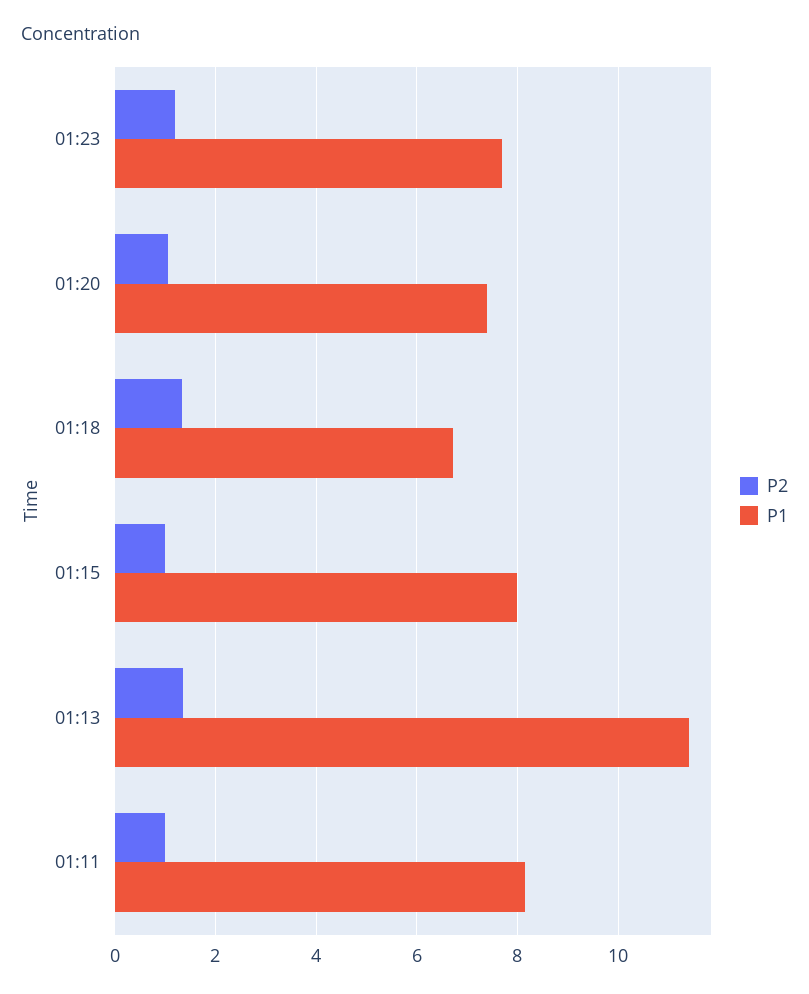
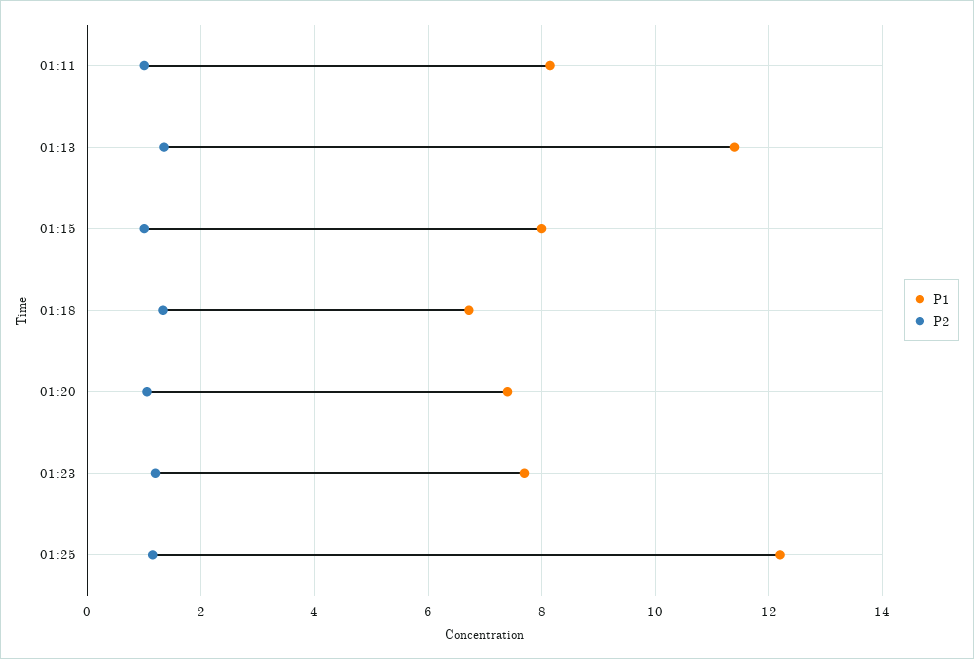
P1, 01:25: none -> 12.2
P2, 01:25: none -> 1.2

